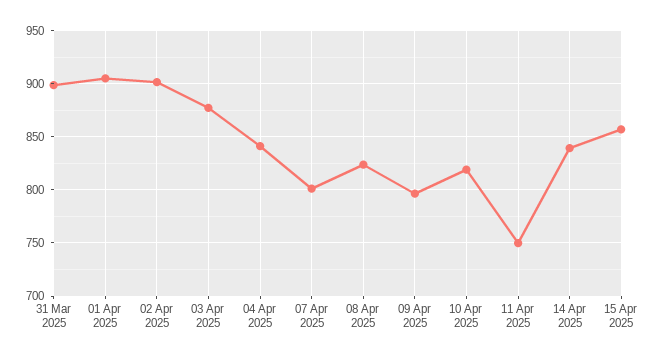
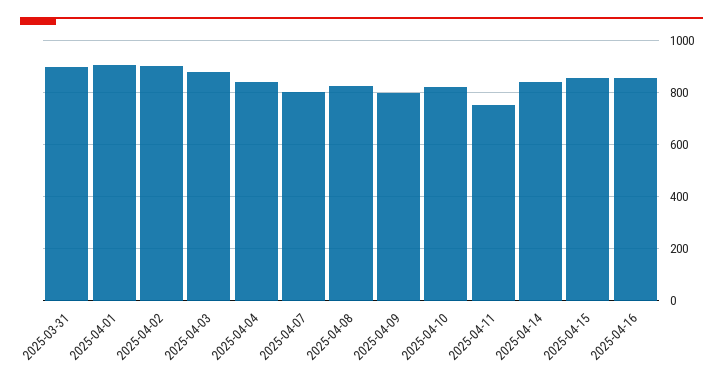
2025-04-16: none -> 850

